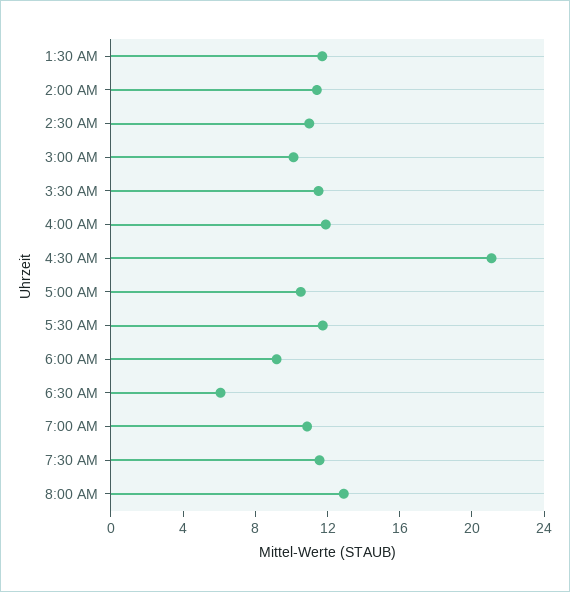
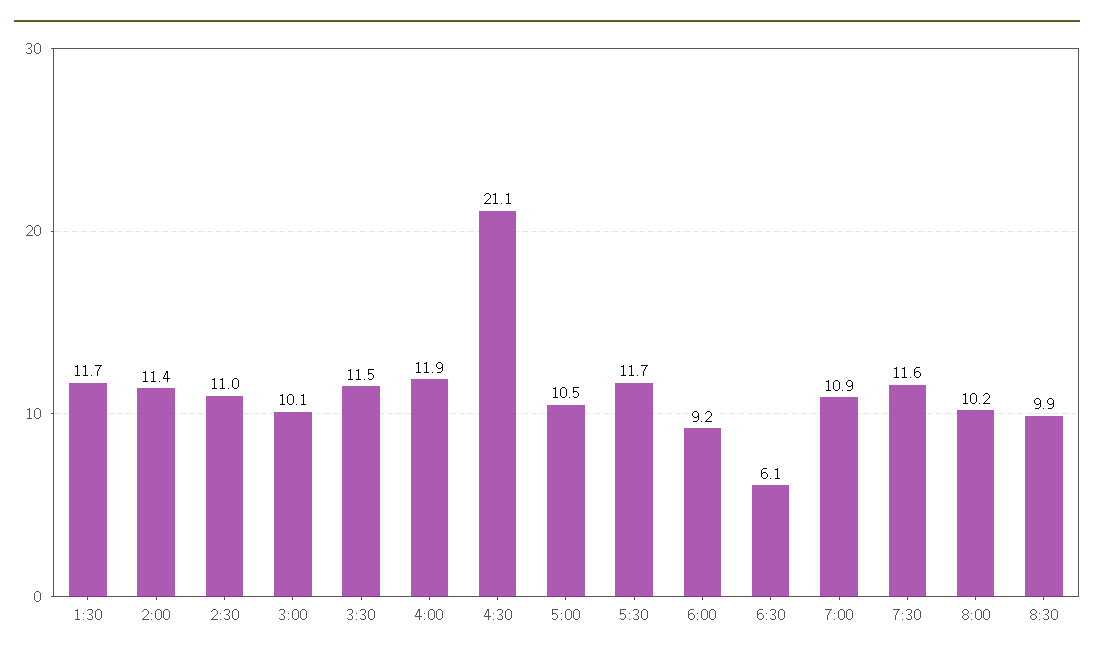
8:00 AM: 13 -> 10.2
8:30: none -> 9.9

